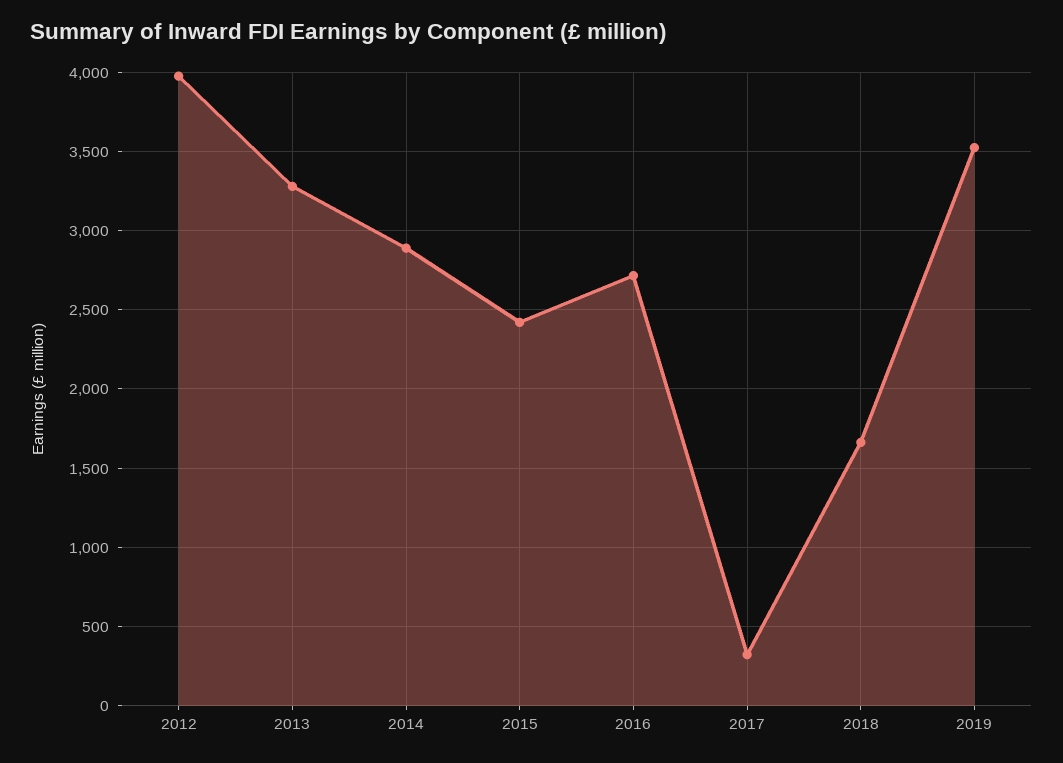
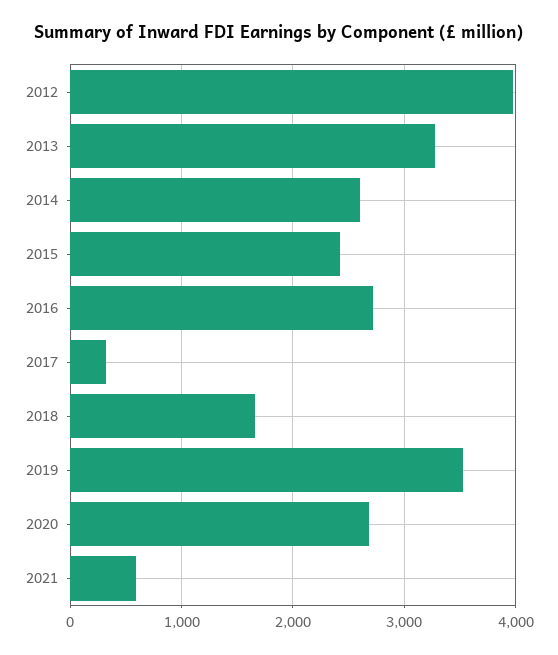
2014: 2900 -> 2600
2020: none -> 2700
2021: none -> 600

